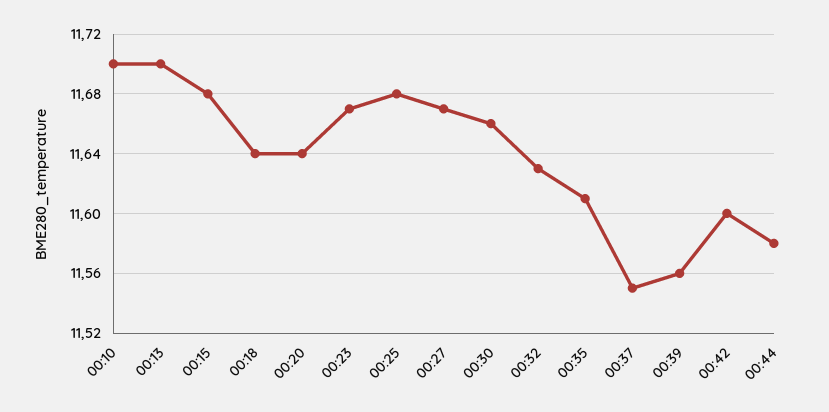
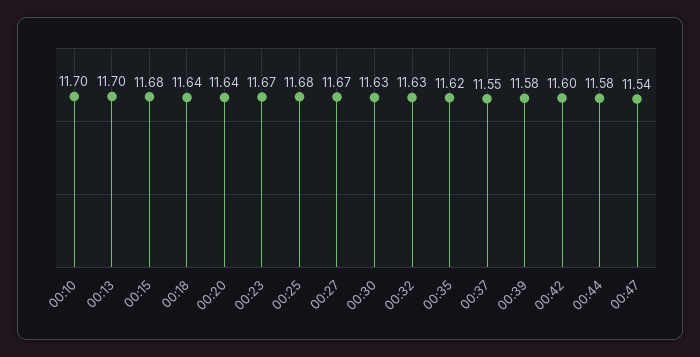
00:30: 11.66 -> 11.63
00:35: 11.61 -> 11.62
00:39: 11.56 -> 11.58
00:47: none -> 11.54

